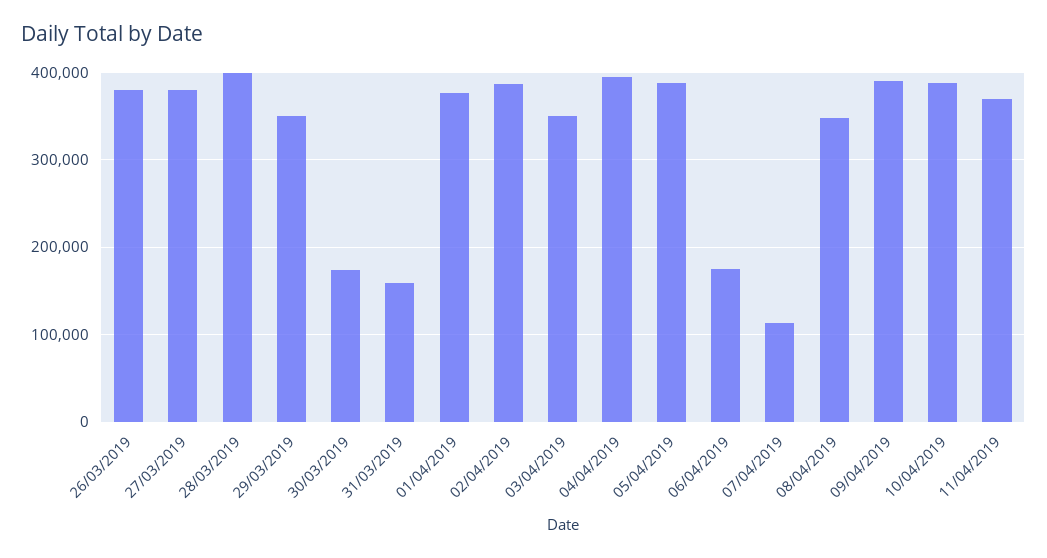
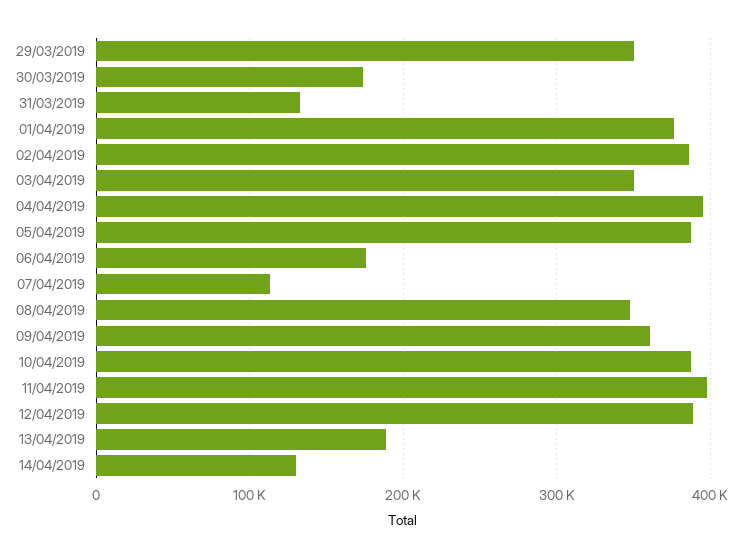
26/03/2019: 380000 -> none
27/03/2019: 380000 -> none
28/03/2019: 400000 -> none
31/03/2019: 160000 -> 130000
09/04/2019: 390000 -> 360000
11/04/2019: 370000 -> 400000
12/04/2019: none -> 390000
13/04/2019: none -> 190000
14/04/2019: none -> 130000

